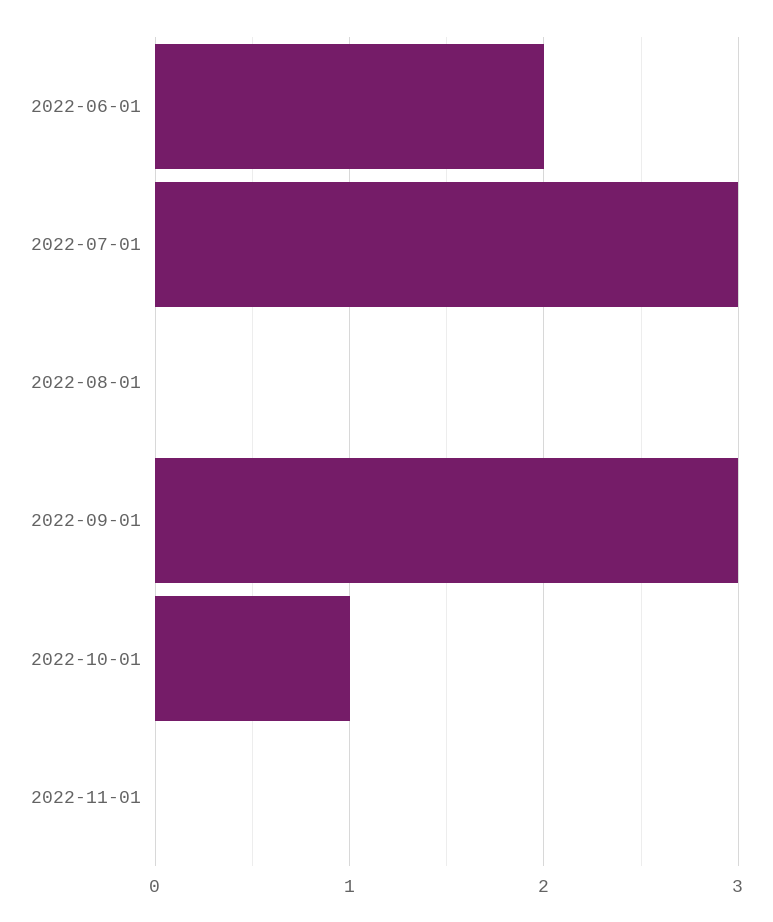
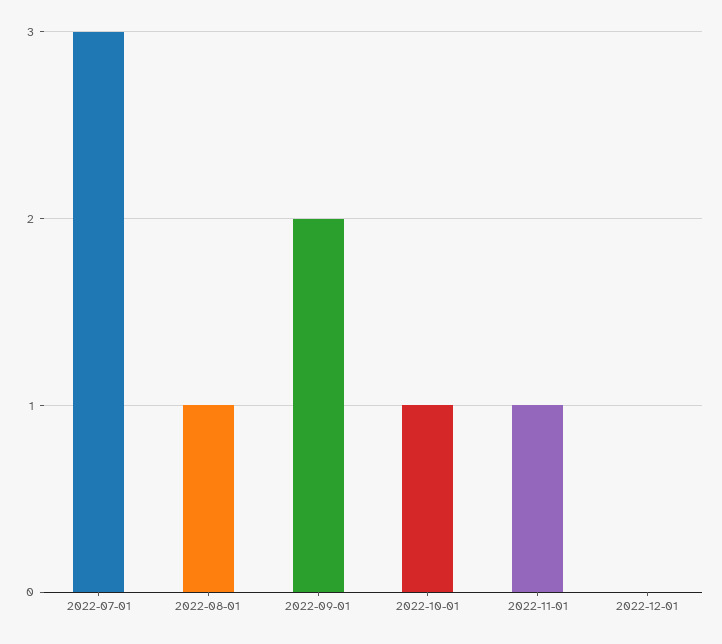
2022-06-01: 2 -> none
2022-08-01: 0 -> 1
2022-09-01: 3 -> 2
2022-11-01: 0 -> 1
2022-12-01: none -> 0

